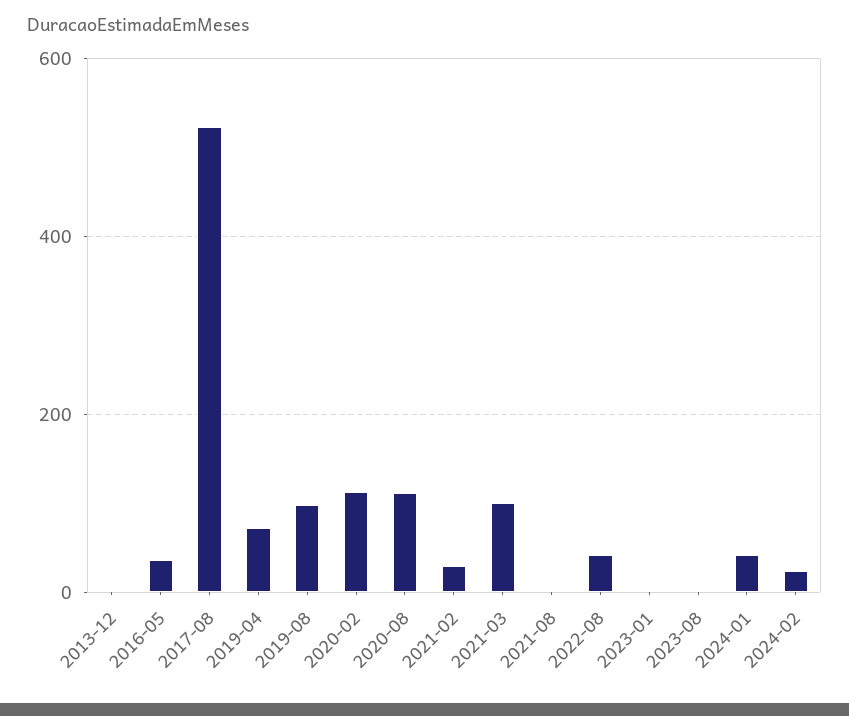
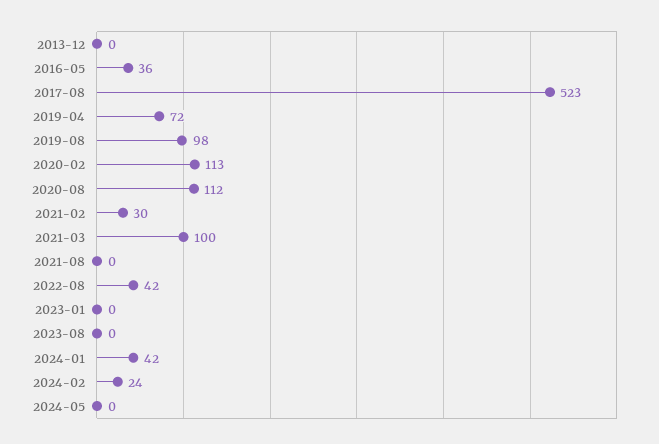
2024-05: none -> 0

